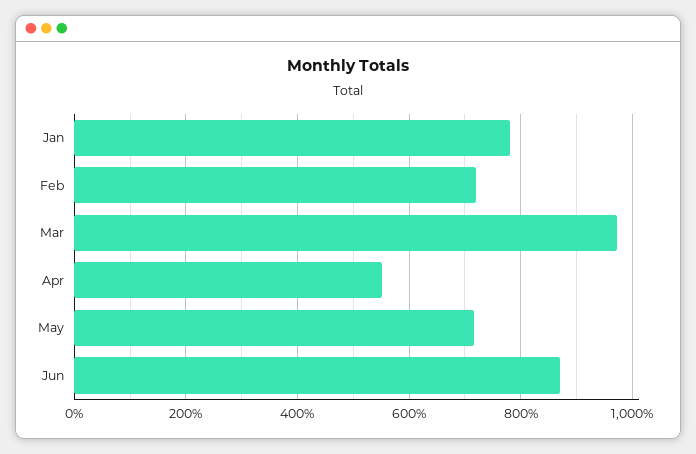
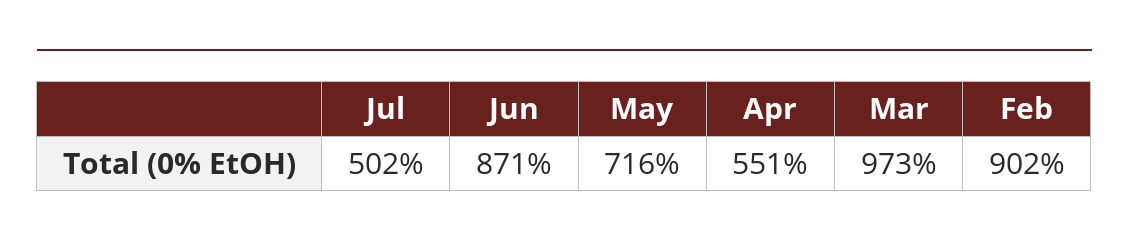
Jan: 780 -> none
Feb: 720 -> 902
Jul: none -> 502

